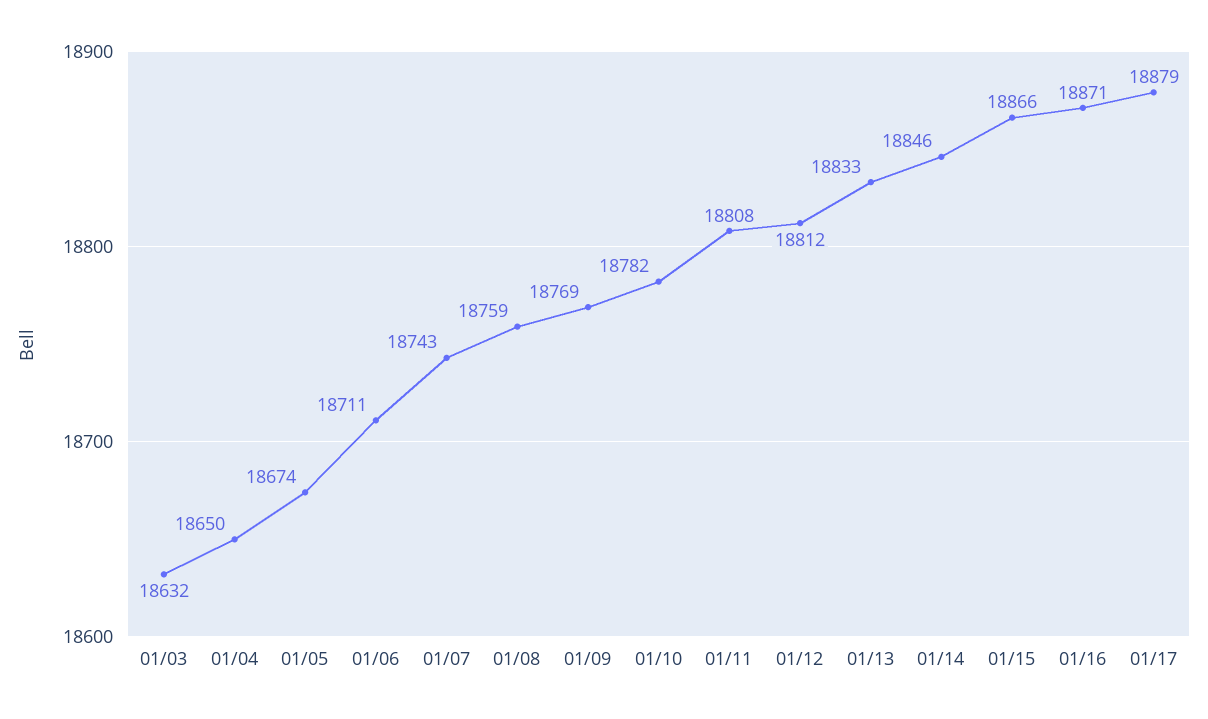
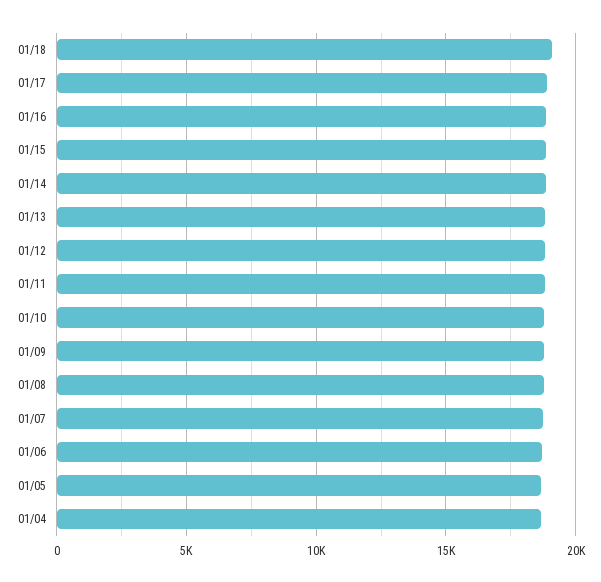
01/03: 18632 -> none
01/18: none -> 19000

